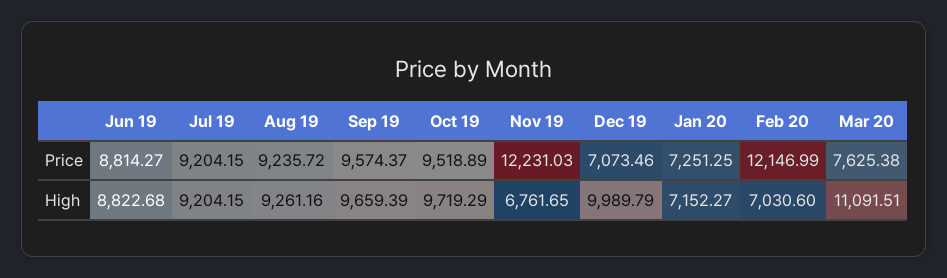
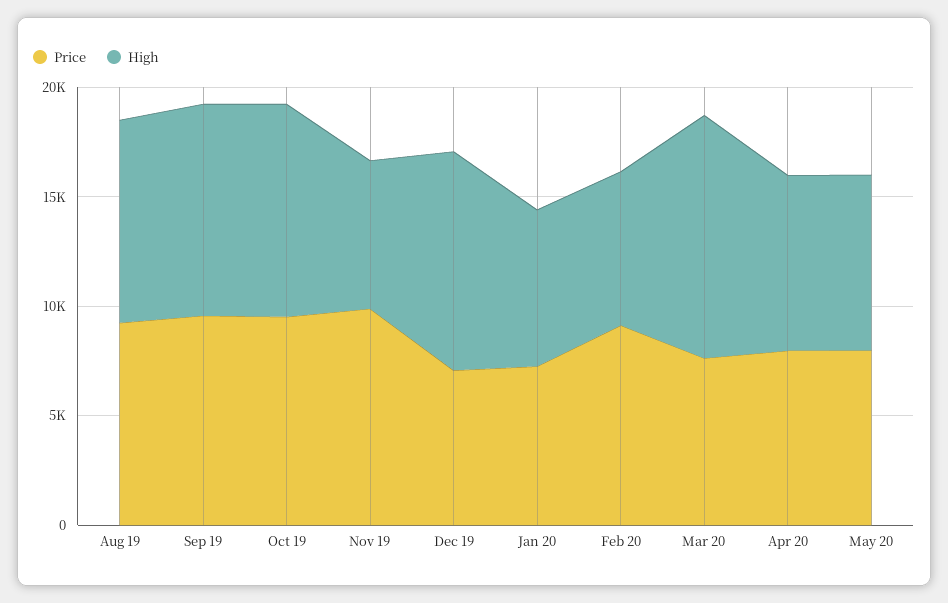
Price, Jun 19: 8814.27 -> none
Price, Jul 19: 9204.15 -> none
Price, Nov 19: 12231.03 -> 10000
Price, Feb 20: 12146.99 -> 9000
High, Jun 19: 8822.68 -> none
High, Jul 19: 9204.15 -> none
Price, Apr 20: none -> 8000
High, Apr 20: none -> 8000
Price, May 20: none -> 8000
High, May 20: none -> 8000

